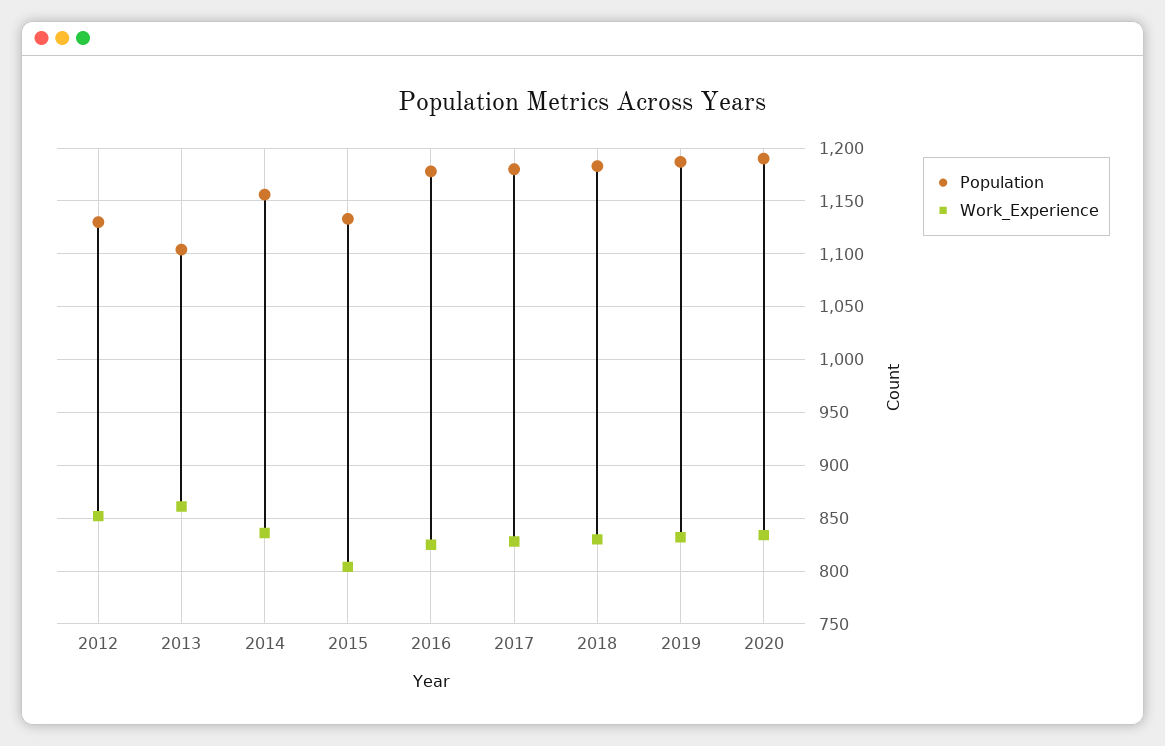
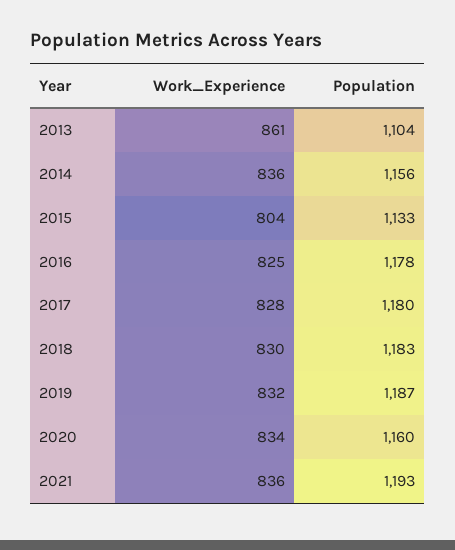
Population, 2012: 1130 -> none
Work_Experience, 2012: 850 -> none
Population, 2020: 1190 -> 1160
Work_Experience, 2021: none -> 836
Population, 2021: none -> 1193

